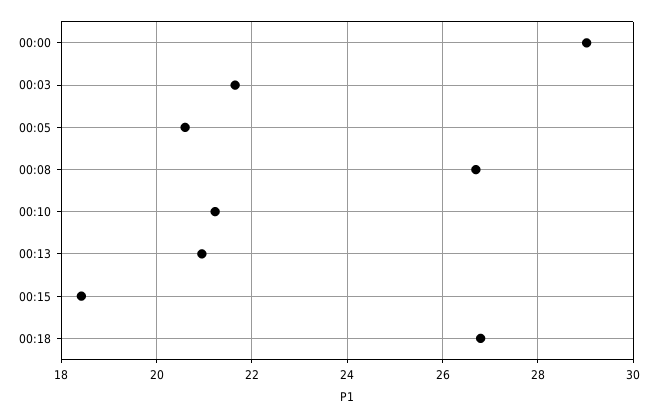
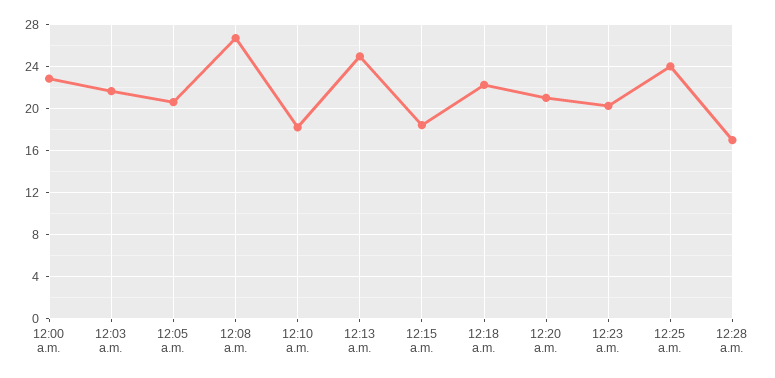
00:00: 29 -> 23
00:10: 21.2 -> 18
00:13: 21 -> 25
00:18: 26.8 -> 22
12:20 a.m.: none -> 21
12:23 a.m.: none -> 20
12:25 a.m.: none -> 24
12:28 a.m.: none -> 17

